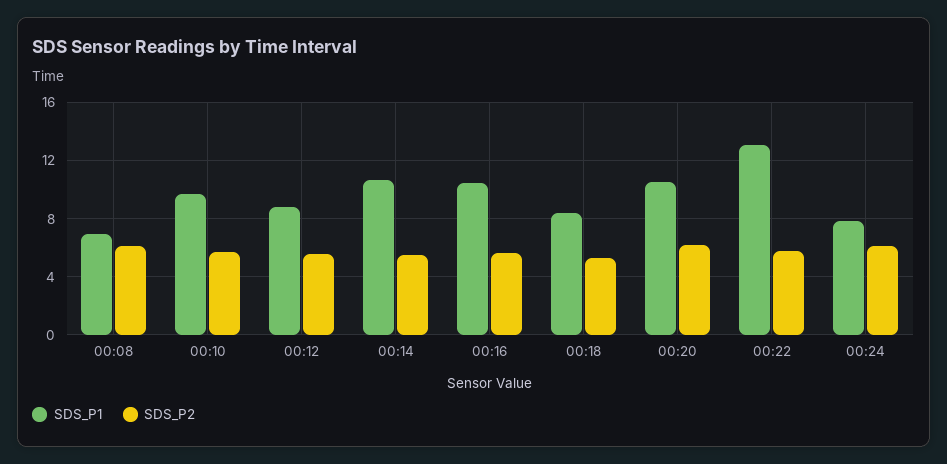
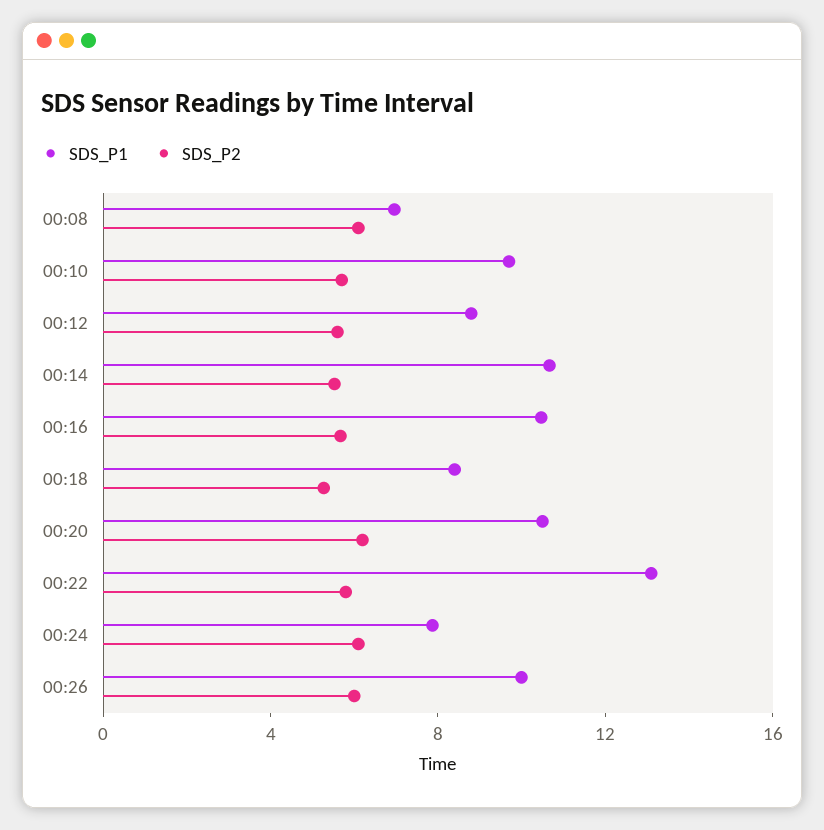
SDS_P1, 00:26: none -> 10
SDS_P2, 00:26: none -> 6

